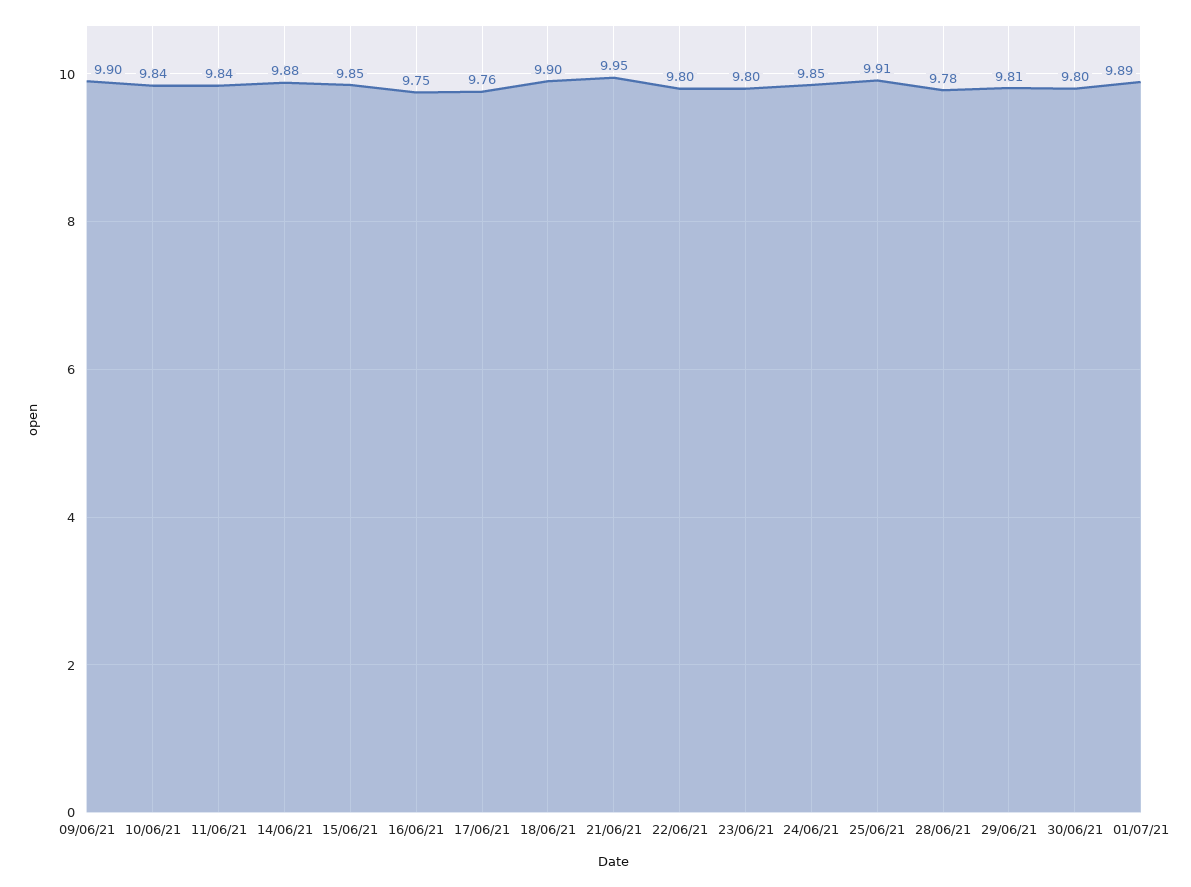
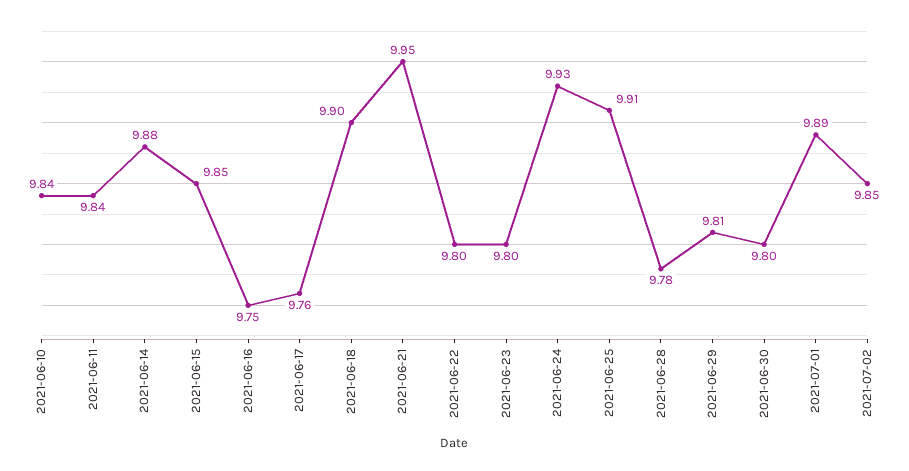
09/06/21: 9.9 -> none
24/06/21: 9.85 -> 9.93
2021-07-02: none -> 9.85

